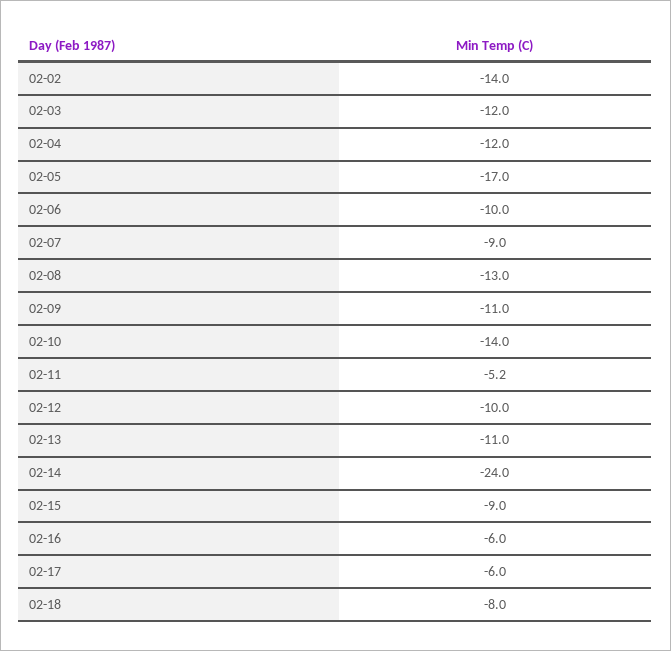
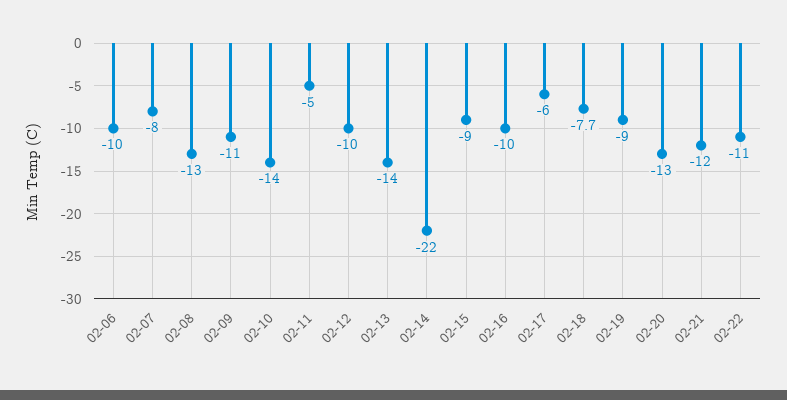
02-02: -14 -> none
02-03: -12 -> none
02-04: -12 -> none
02-05: -17 -> none
02-07: -9 -> -8
02-11: -5.2 -> -5
02-13: -11 -> -14
02-14: -24 -> -22
02-16: -6 -> -10
02-18: -8 -> -7.7
02-19: none -> -9
02-20: none -> -13
02-21: none -> -12
02-22: none -> -11

